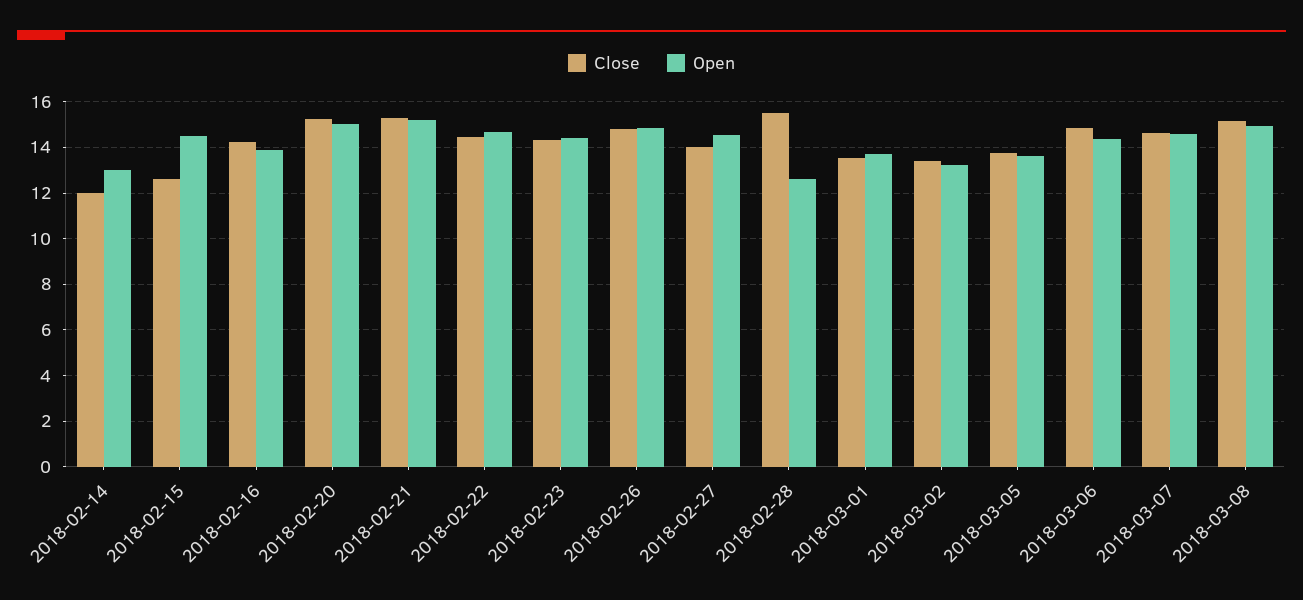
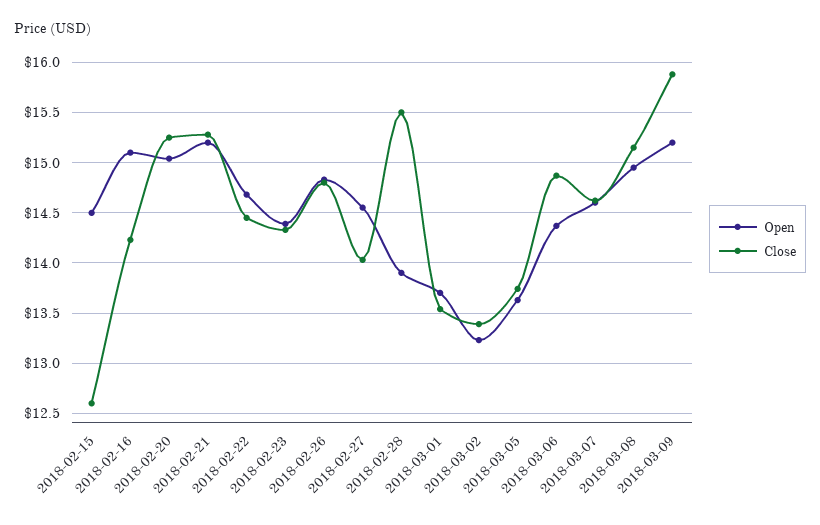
Close, 2018-02-14: 12 -> none
Open, 2018-02-14: 13 -> none
Open, 2018-02-16: 14 -> 15.1
Open, 2018-02-28: 12.5 -> 13.9
Open, 2018-03-09: none -> 15.2
Close, 2018-03-09: none -> 15.9

